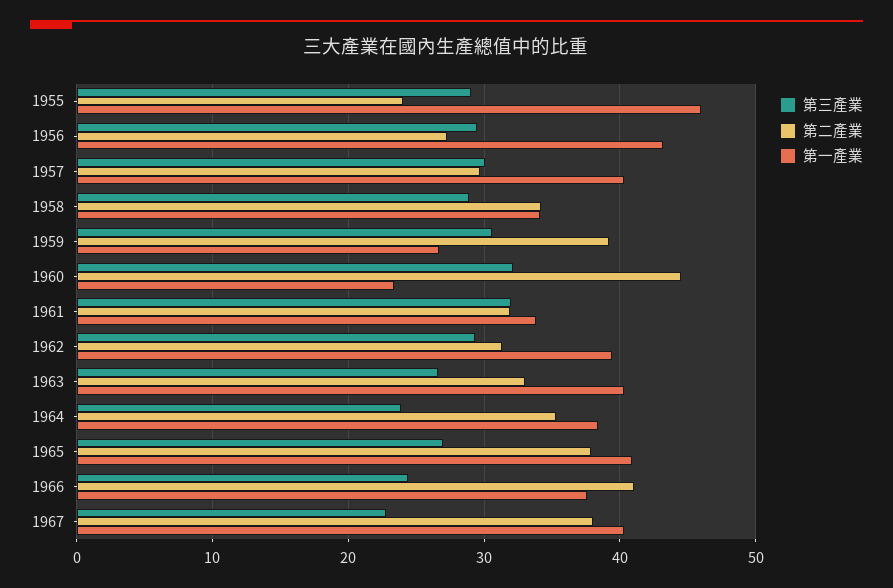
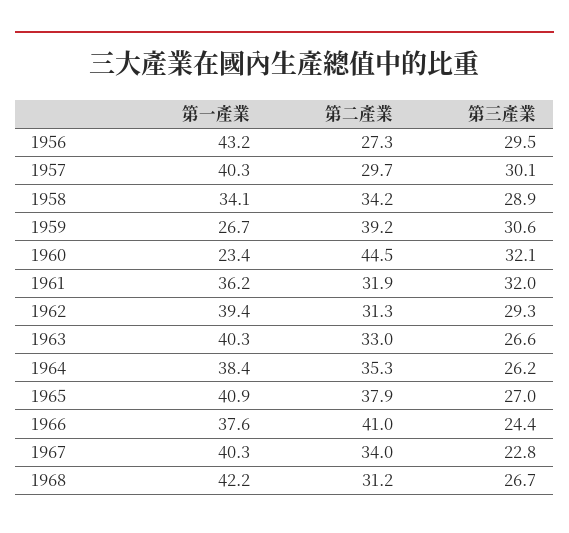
第三產業, 1955: 29 -> none
第二產業, 1955: 24 -> none
第一產業, 1955: 46 -> none
第一產業, 1961: 34 -> 36.2
第三產業, 1964: 24 -> 26.2
第二產業, 1967: 38 -> 34
第一產業, 1968: none -> 42.2
第二產業, 1968: none -> 31.2
第三產業, 1968: none -> 26.7

